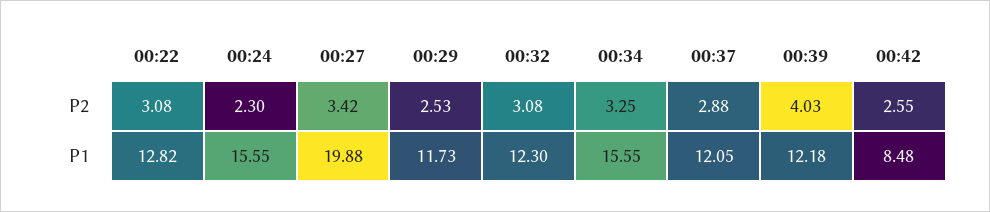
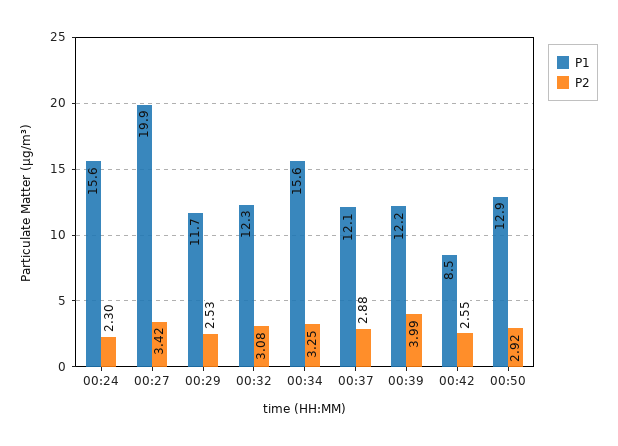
P2, 00:22: 3.08 -> none
P2, 00:39: 4.03 -> 3.99
P1, 00:22: 12.82 -> none
P1, 00:50: none -> 12.9
P2, 00:50: none -> 2.92

